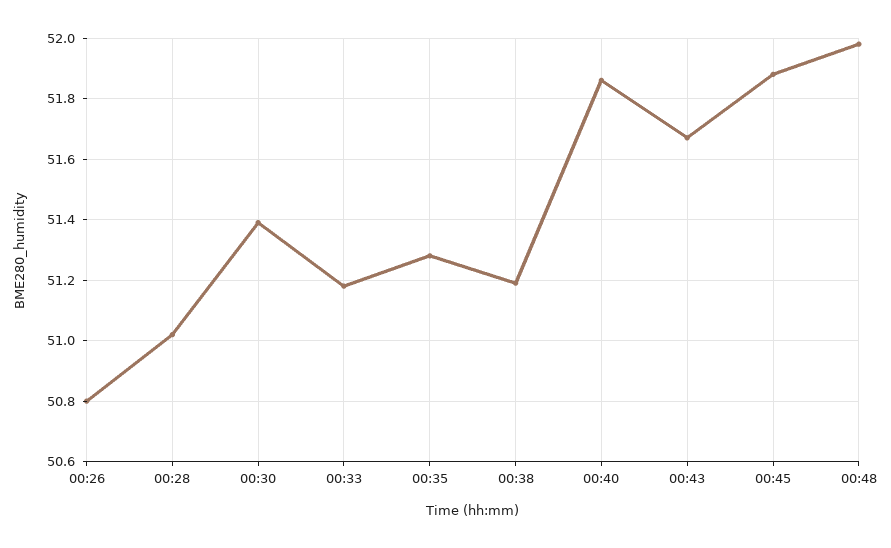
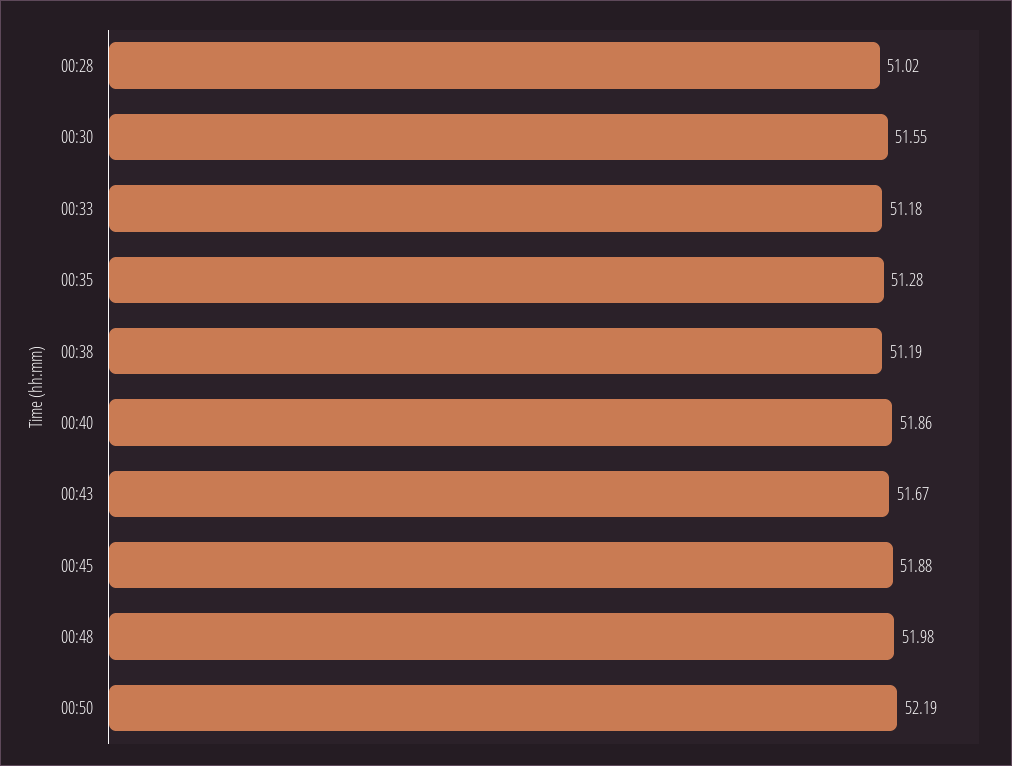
00:26: 50.8 -> none
00:30: 51.4 -> 51.55
00:50: none -> 52.19

